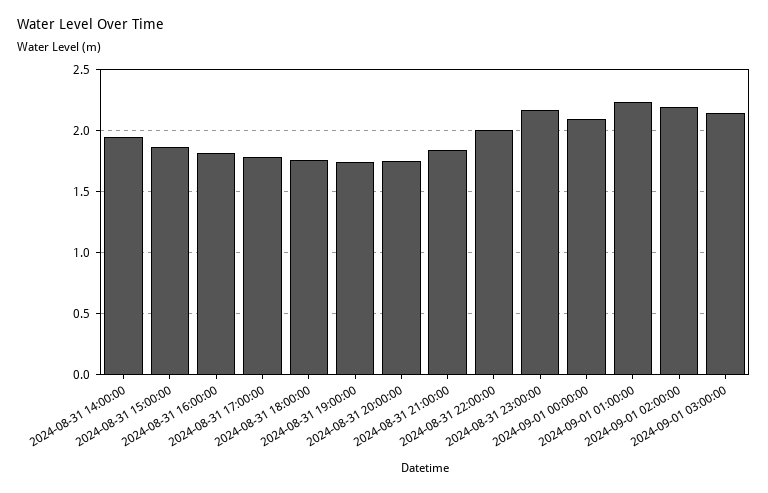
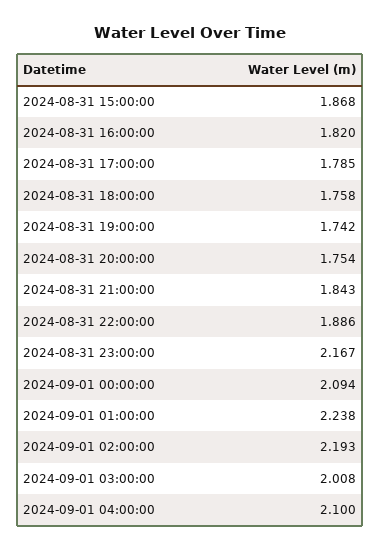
2024-08-31 14:00:00: 1.95 -> none
2024-08-31 22:00:00: 2 -> 1.886
2024-09-01 03:00:00: 2.15 -> 2.008
2024-09-01 04:00:00: none -> 2.1

